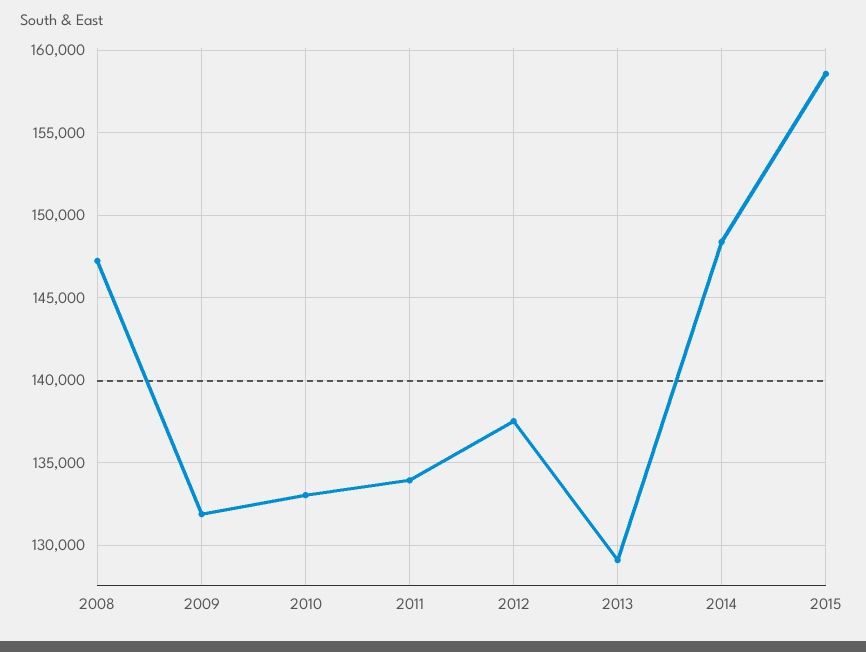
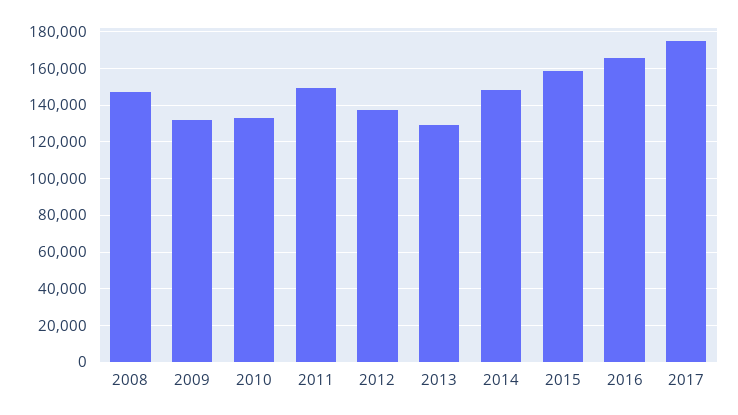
2011: 134000 -> 150000
2016: none -> 165000
2017: none -> 175000

